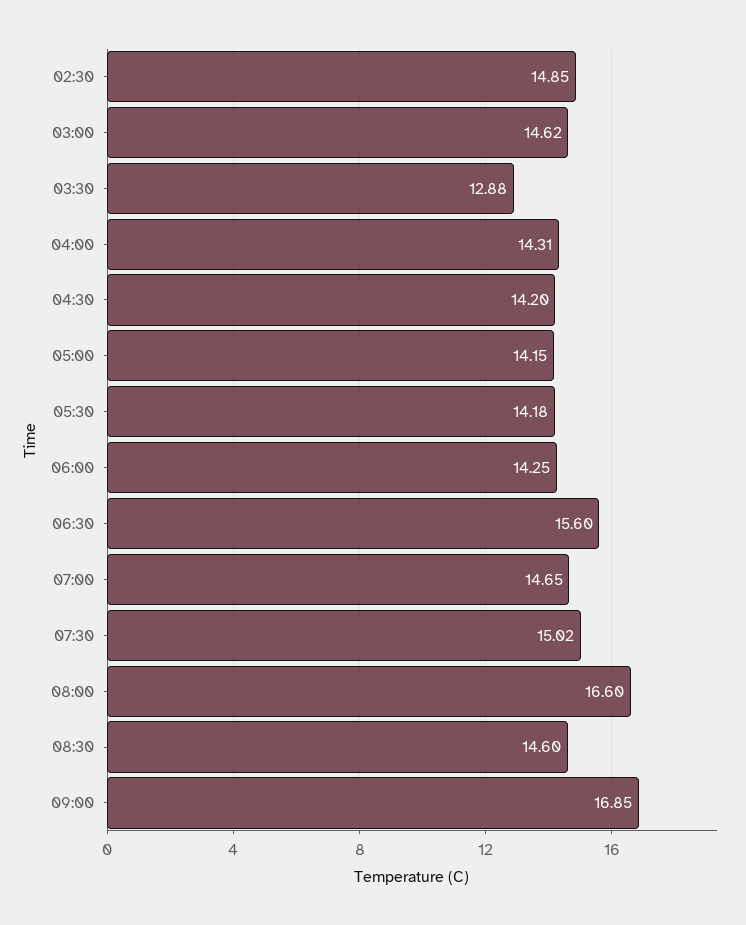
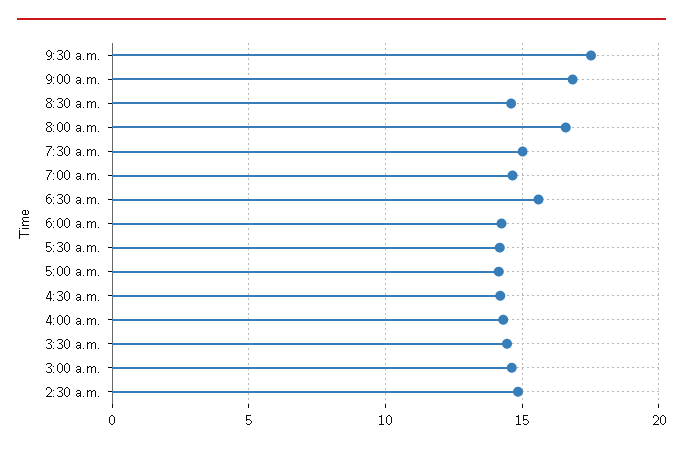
03:30: 12.88 -> 14.5
9:30 a.m.: none -> 17.5

